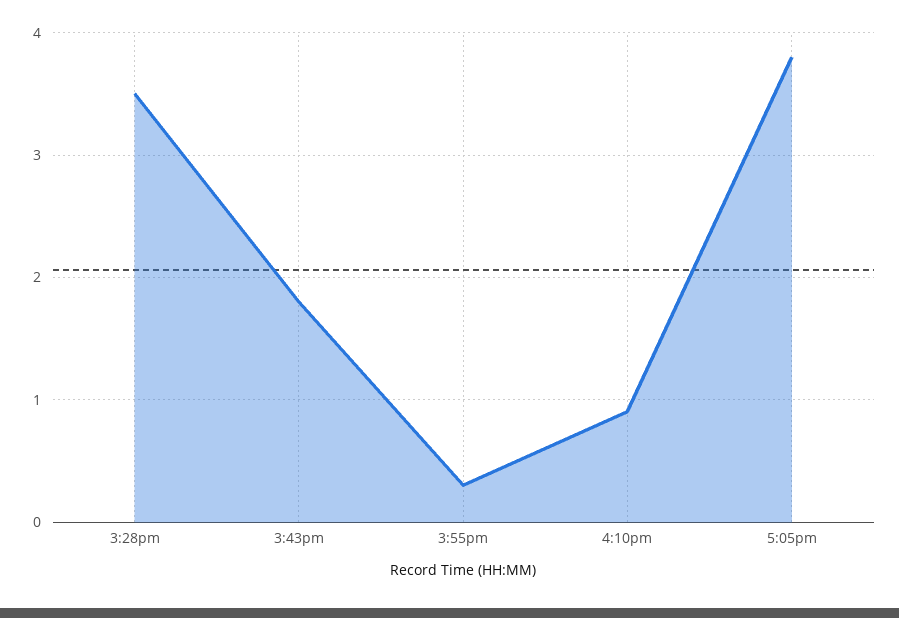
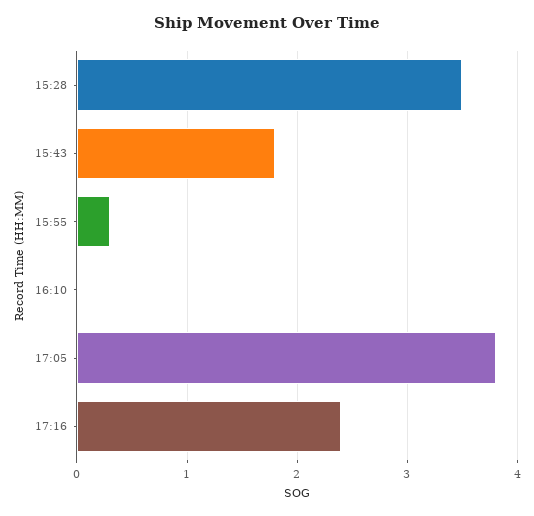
4:10pm: 0.9 -> 0
17:16: none -> 2.4

